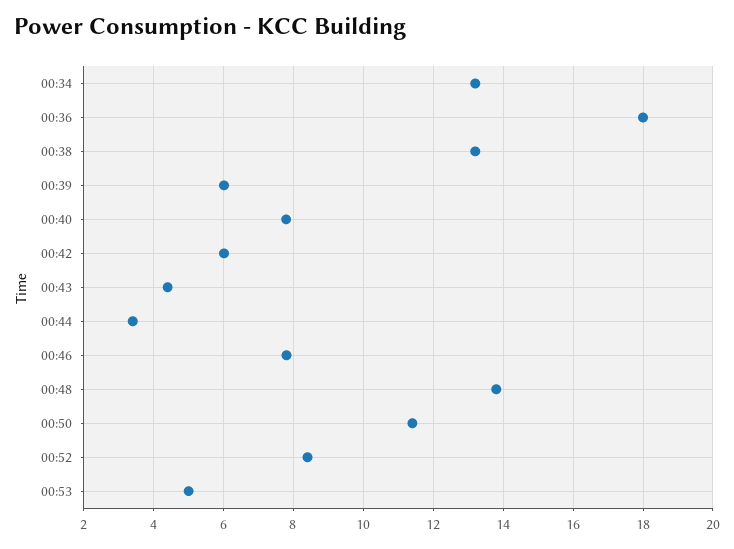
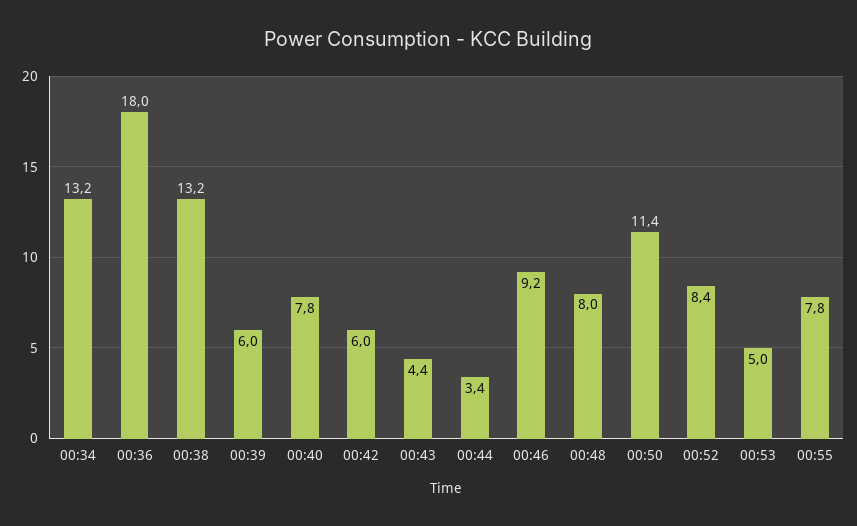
00:46: 7.8 -> 9.2
00:48: 13.8 -> 8
00:55: none -> 7.8

